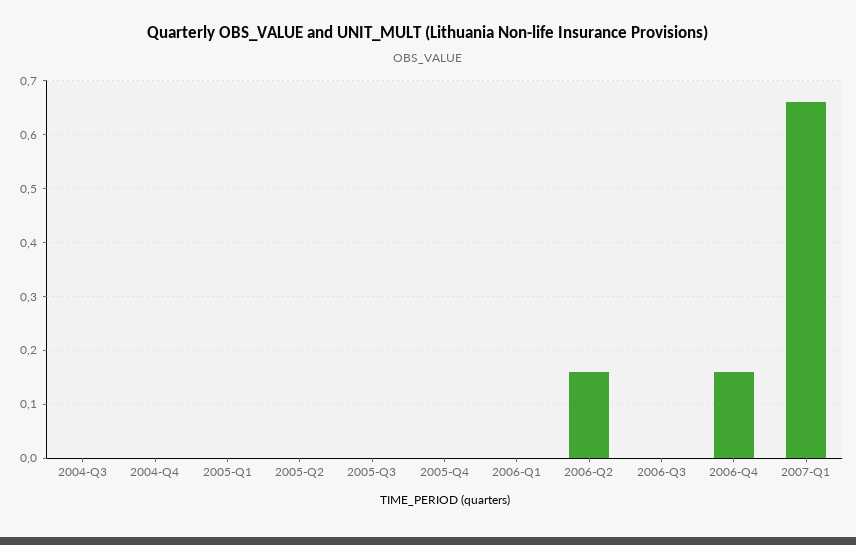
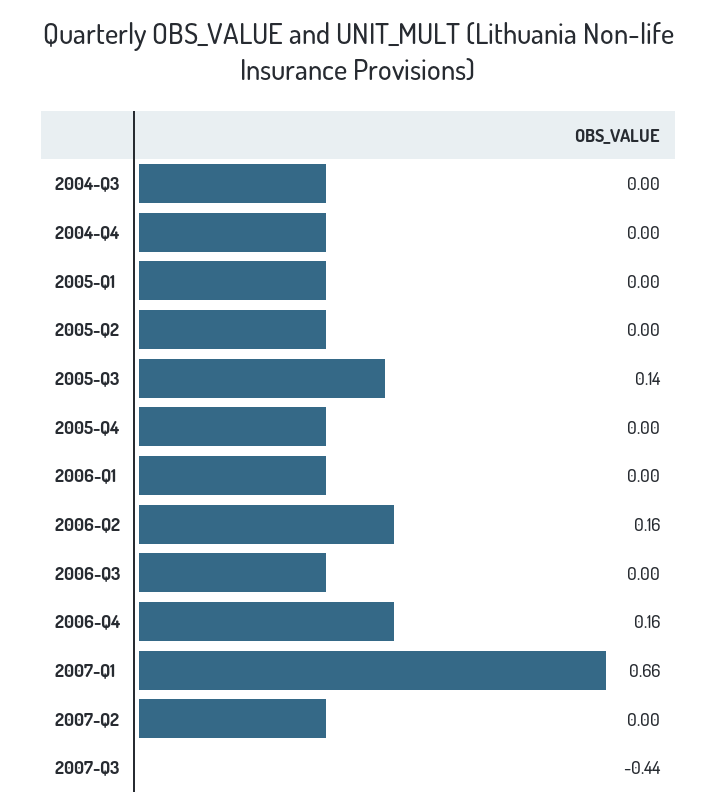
2005-Q3: 0 -> 0.14
2007-Q2: none -> 0
2007-Q3: none -> -0.44

